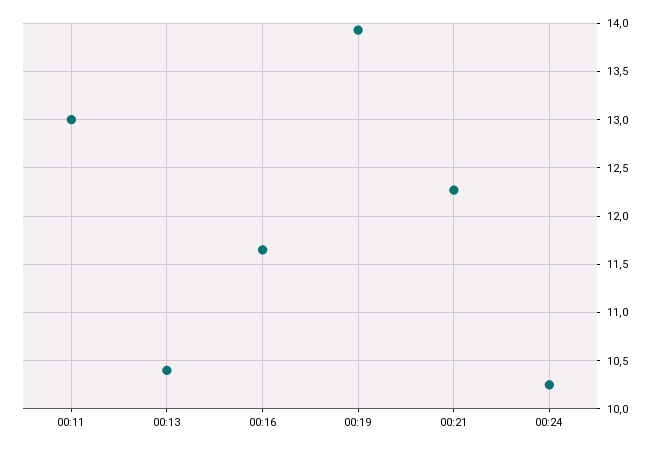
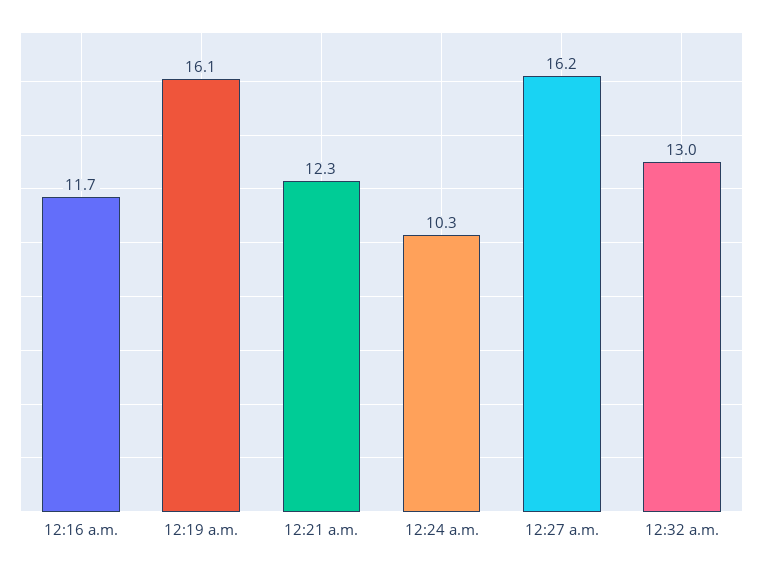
00:11: 13 -> none
00:13: 10.4 -> none
00:19: 13.9 -> 16.1
12:27 a.m.: none -> 16.2
12:32 a.m.: none -> 13

